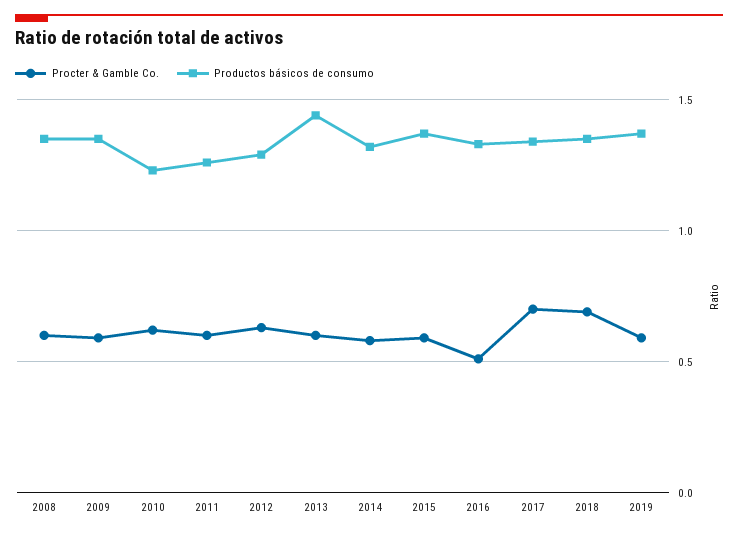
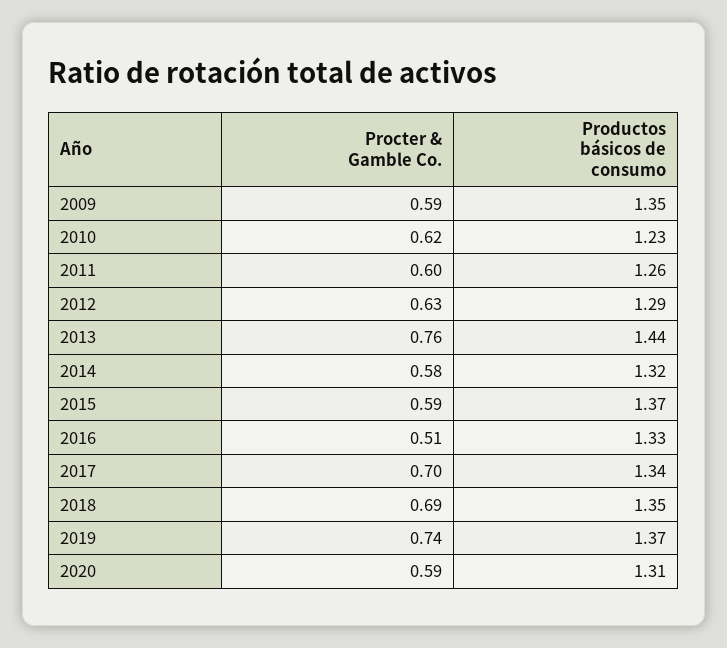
Procter & Gamble Co., 2008: 0.6 -> none
Productos básicos de consumo, 2008: 1.35 -> none
Procter & Gamble Co., 2013: 0.6 -> 0.76
Procter & Gamble Co., 2019: 0.6 -> 0.74
Procter & Gamble Co., 2020: none -> 0.59
Productos básicos de consumo, 2020: none -> 1.31

